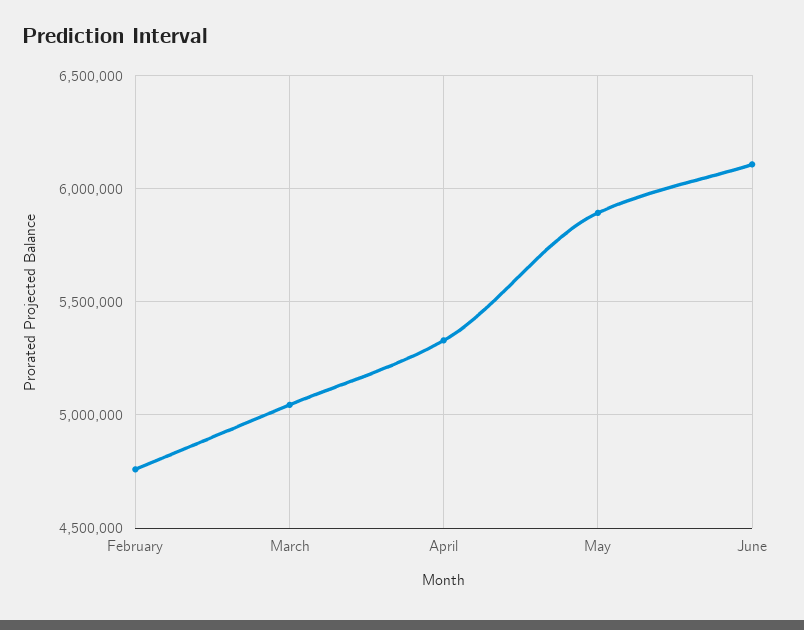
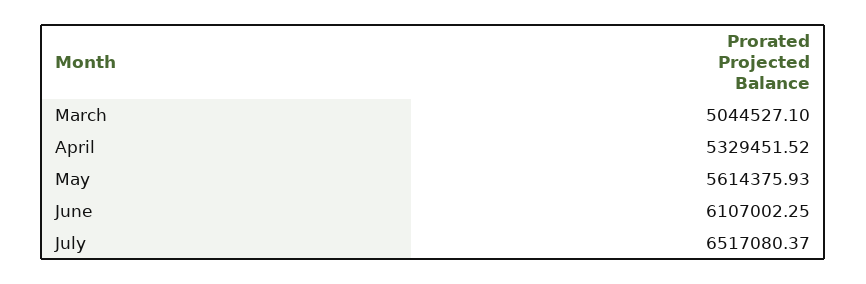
February: 4750000 -> none
May: 5900000 -> 5614375.93
July: none -> 6517080.37

